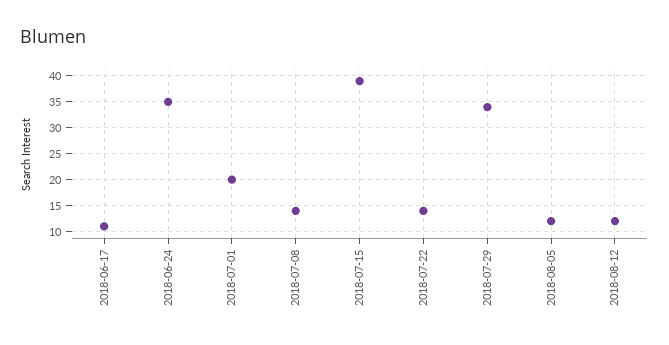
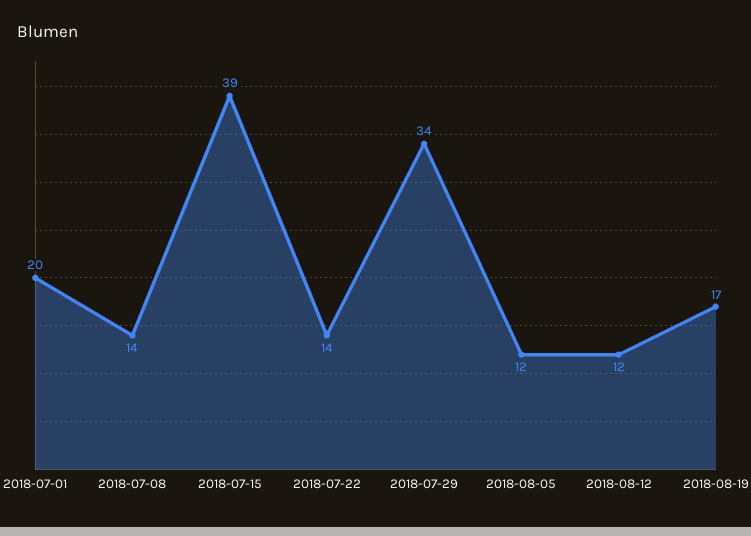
2018-06-17: 10 -> none
2018-06-24: 35 -> none
2018-08-19: none -> 17

